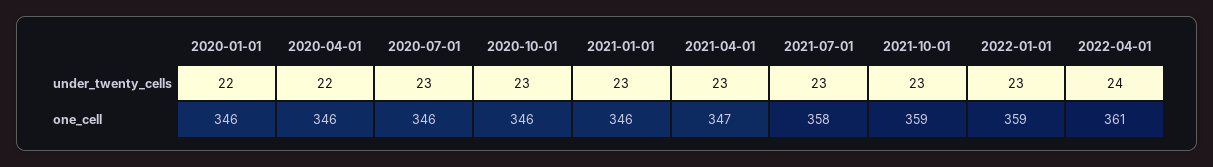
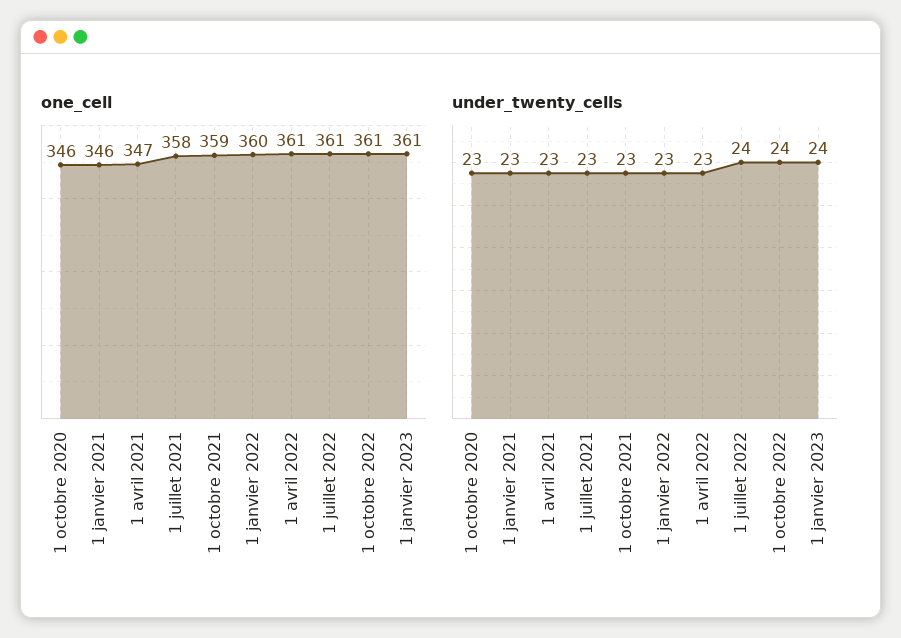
under_twenty_cells, 2020-01-01: 22 -> none
under_twenty_cells, 2020-04-01: 22 -> none
under_twenty_cells, 2020-07-01: 23 -> none
under_twenty_cells, 2022-04-01: 24 -> 23
one_cell, 2020-01-01: 346 -> none
one_cell, 2020-04-01: 346 -> none
one_cell, 2020-07-01: 346 -> none
one_cell, 2022-01-01: 359 -> 360
one_cell, 1 juillet 2022: none -> 361
one_cell, 1 octobre 2022: none -> 361
one_cell, 1 janvier 2023: none -> 361
under_twenty_cells, 1 juillet 2022: none -> 24
under_twenty_cells, 1 octobre 2022: none -> 24
under_twenty_cells, 1 janvier 2023: none -> 24

